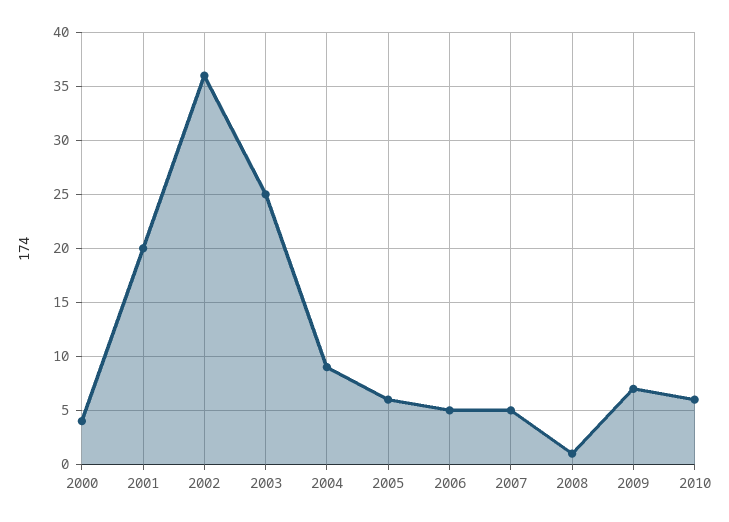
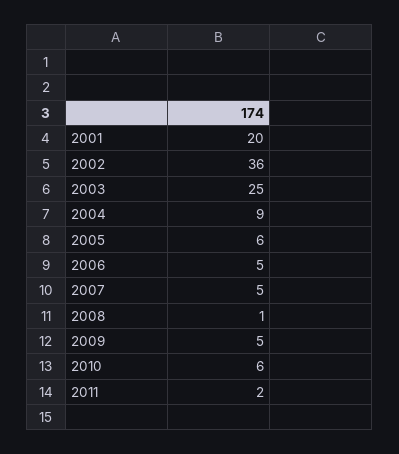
2000: 4 -> none
2009: 7 -> 5
2011: none -> 2

